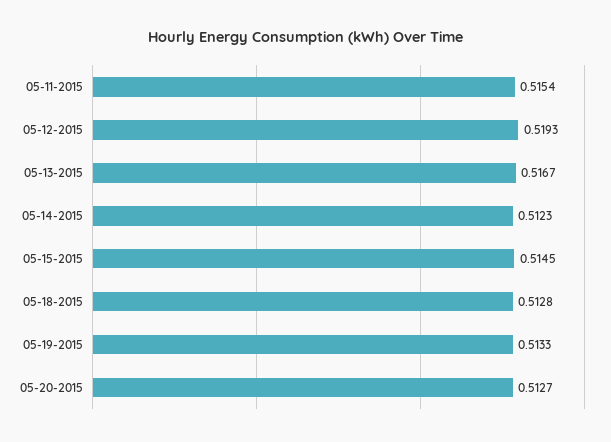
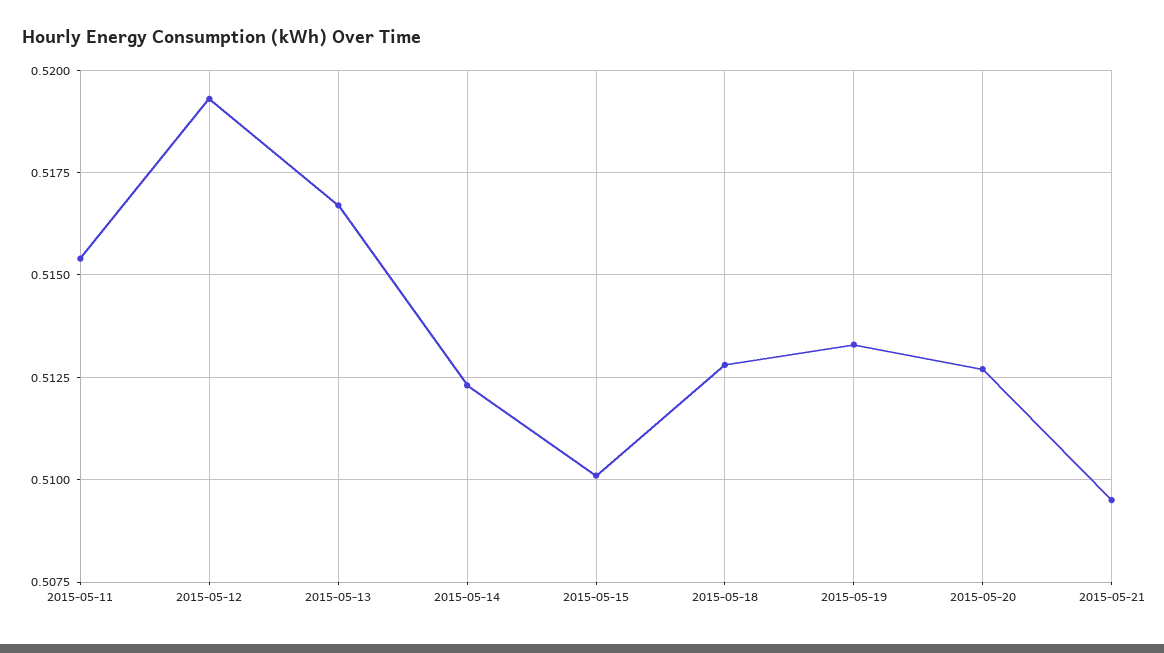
05-15-2015: 0.5145 -> 0.51
2015-05-21: none -> 0.5095

